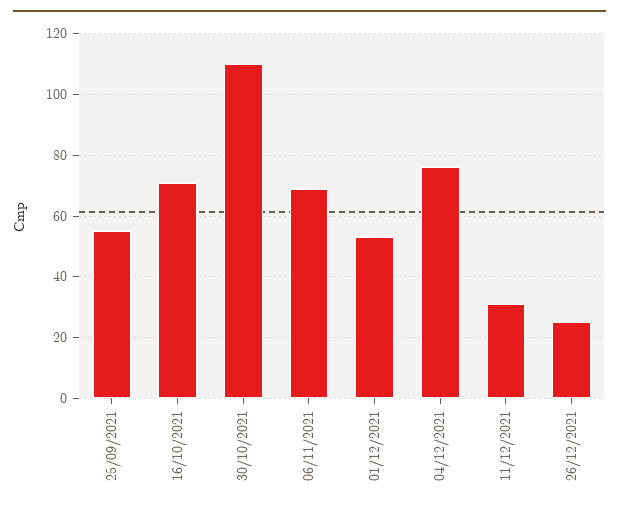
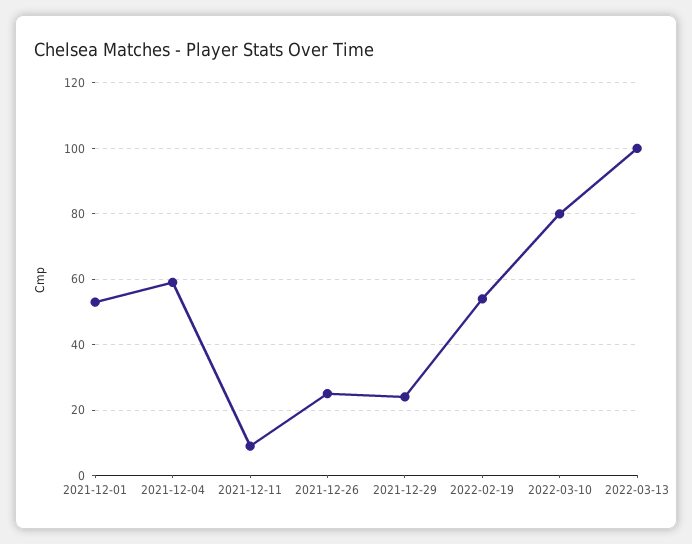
25/09/2021: 55 -> none
16/10/2021: 70 -> none
30/10/2021: 110 -> none
06/11/2021: 70 -> none
04/12/2021: 75 -> 60
11/12/2021: 30 -> 10
2021-12-29: none -> 25
2022-02-19: none -> 55
2022-03-10: none -> 80
2022-03-13: none -> 100

